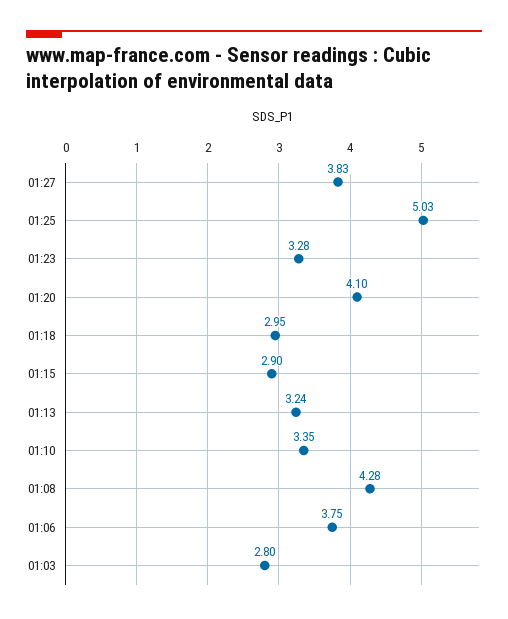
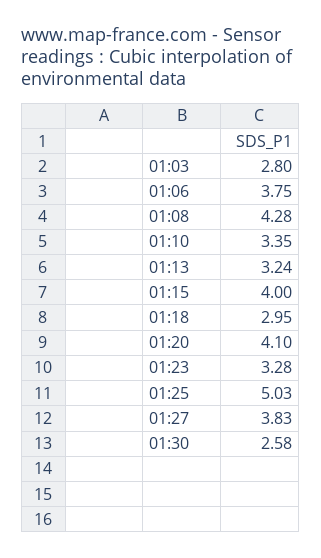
01:15: 2.9 -> 4
01:30: none -> 2.58

